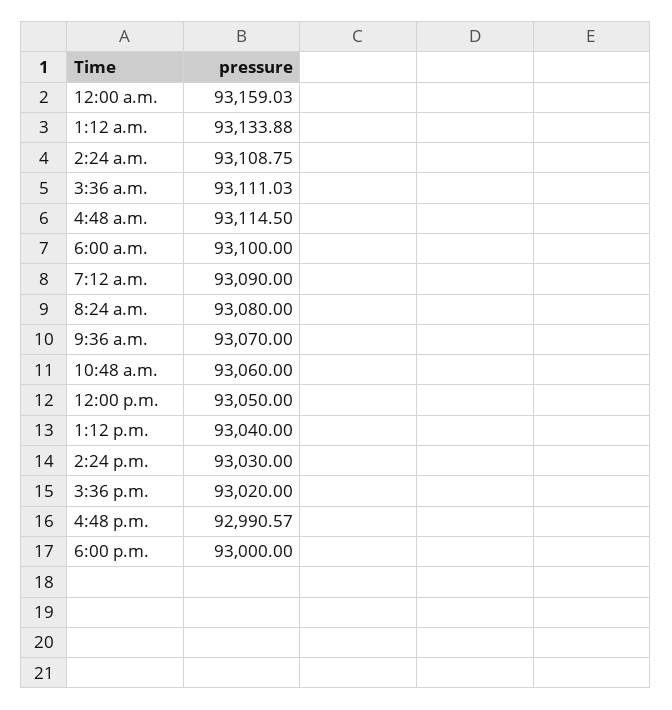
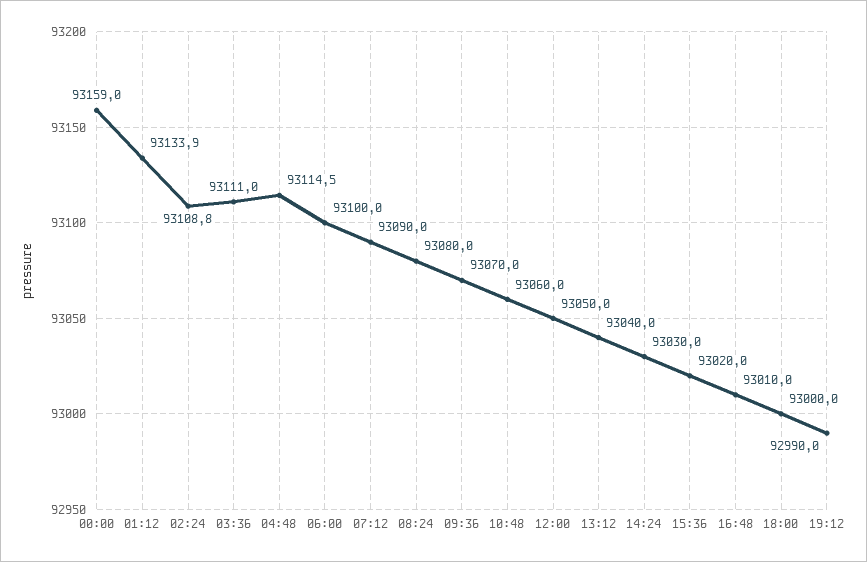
4:48 p.m.: 92990.57 -> 93010
19:12: none -> 92990

